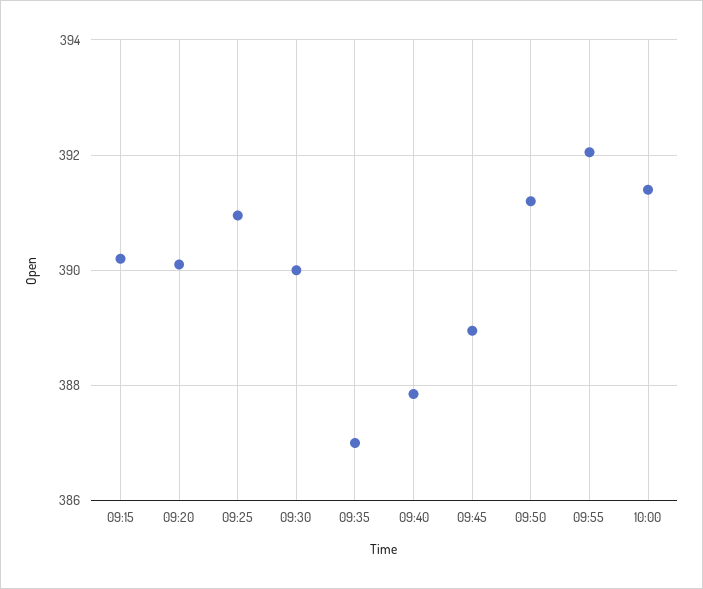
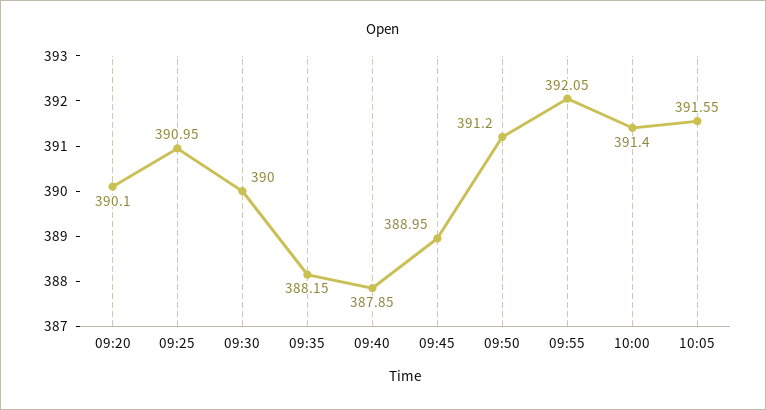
09:15: 390.2 -> none
09:35: 387 -> 388.15
10:05: none -> 391.55

